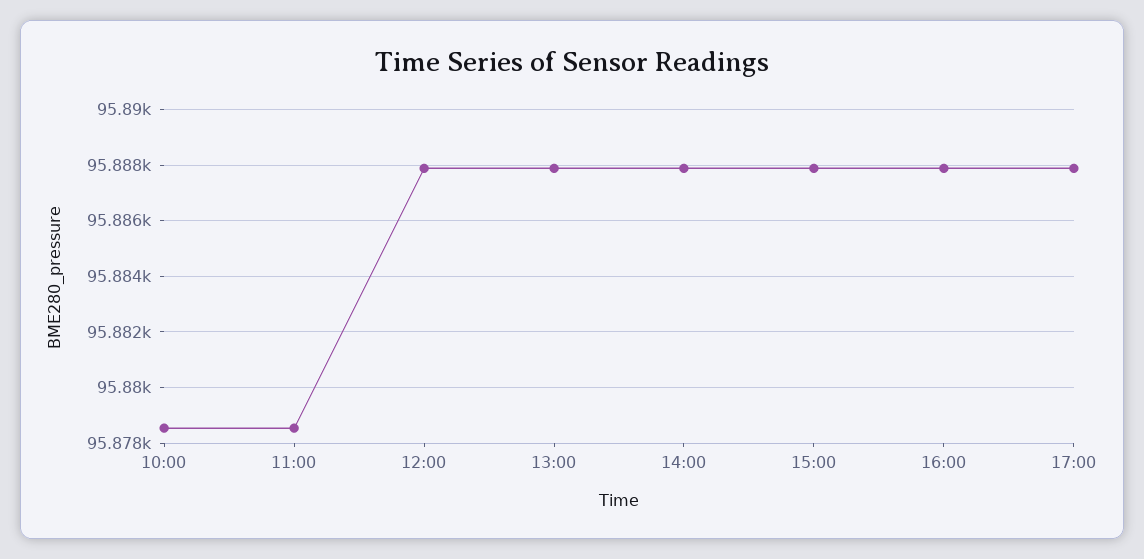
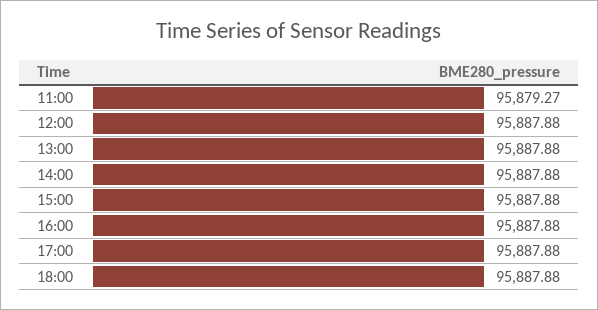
10:00: 95878.5 -> none
11:00: 95878.5 -> 95879.27
18:00: none -> 95887.88

